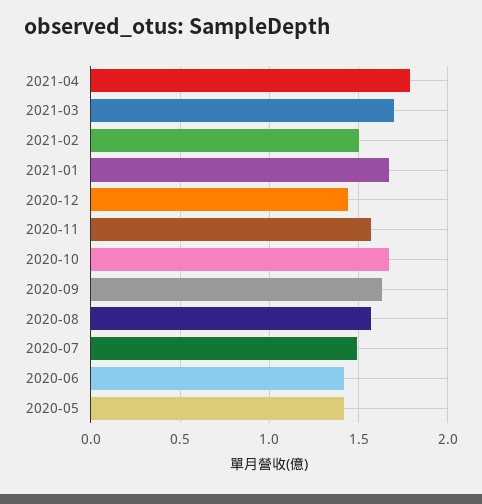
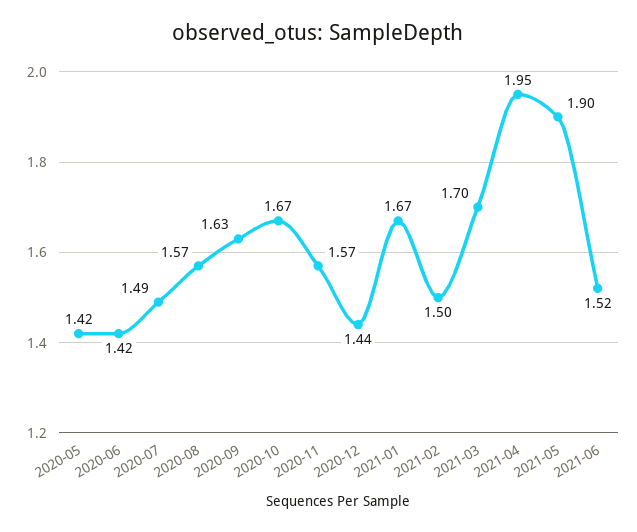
2021-04: 1.8 -> 1.95
2021-05: none -> 1.9
2021-06: none -> 1.52

